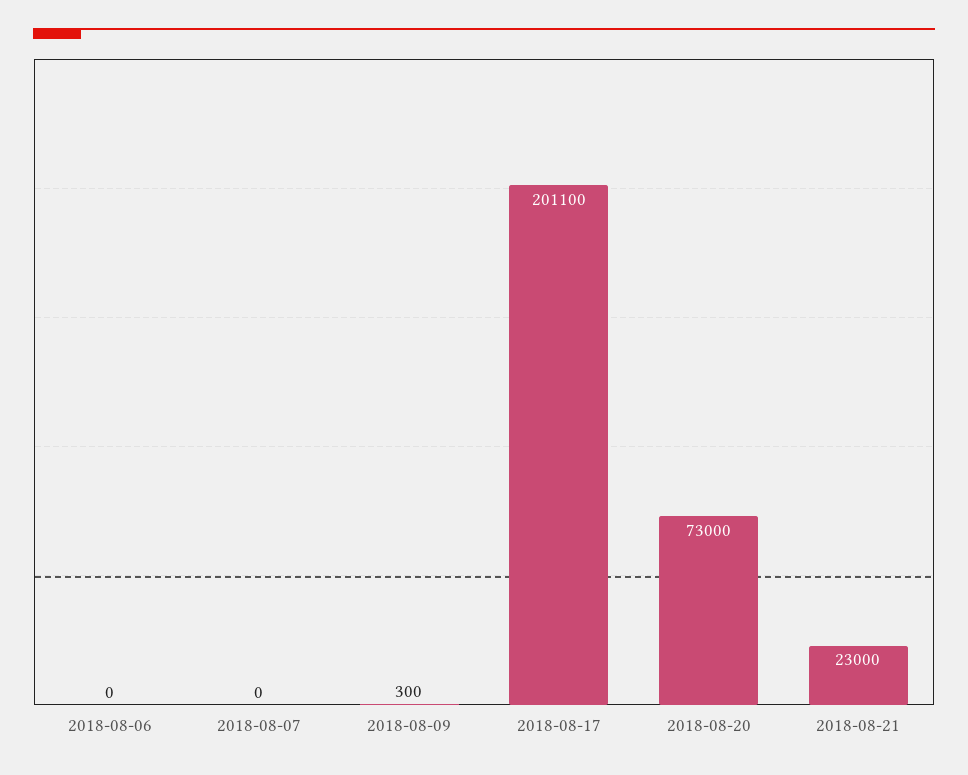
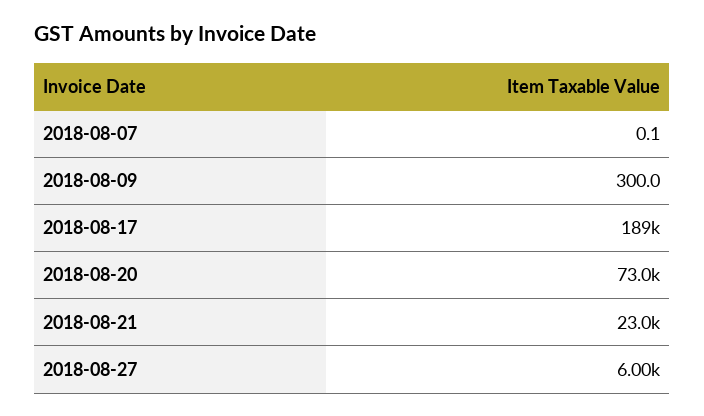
2018-08-06: 0 -> none
2018-08-17: 201100 -> 189000
2018-08-27: none -> 6000

